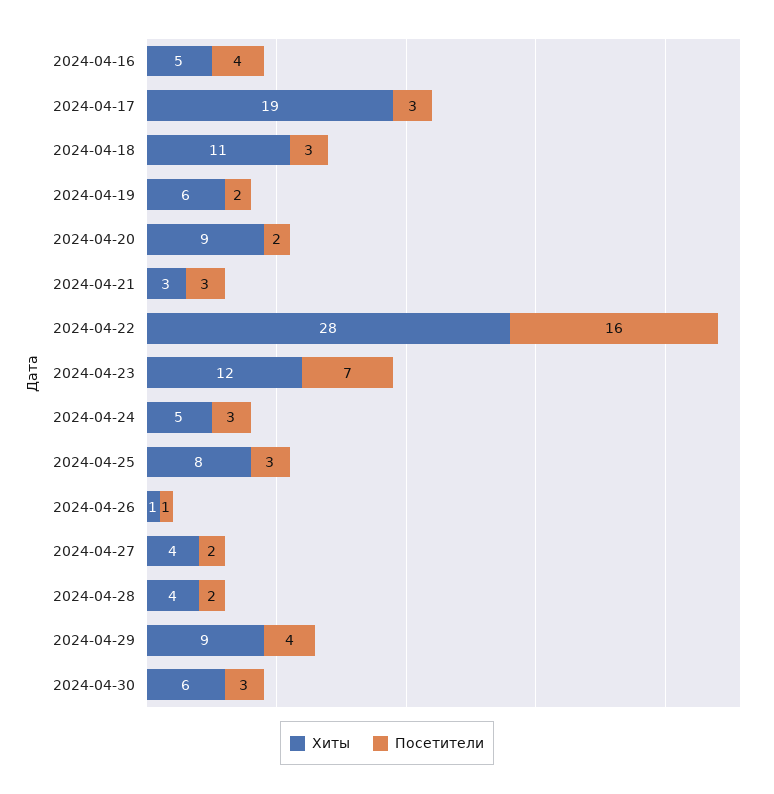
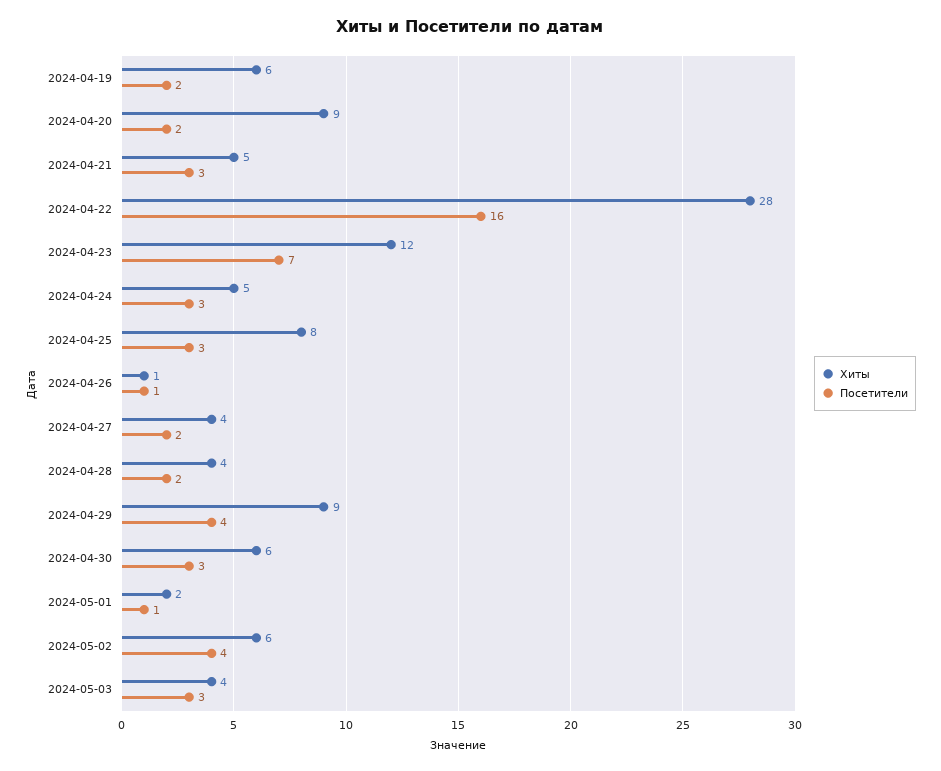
Хиты, 2024-04-16: 5 -> none
Посетители, 2024-04-16: 4 -> none
Хиты, 2024-04-17: 19 -> none
Посетители, 2024-04-17: 3 -> none
Хиты, 2024-04-18: 11 -> none
Посетители, 2024-04-18: 3 -> none
Хиты, 2024-04-21: 3 -> 5
Хиты, 2024-05-01: none -> 2
Посетители, 2024-05-01: none -> 1
Хиты, 2024-05-02: none -> 6
Посетители, 2024-05-02: none -> 4
Хиты, 2024-05-03: none -> 4
Посетители, 2024-05-03: none -> 3

